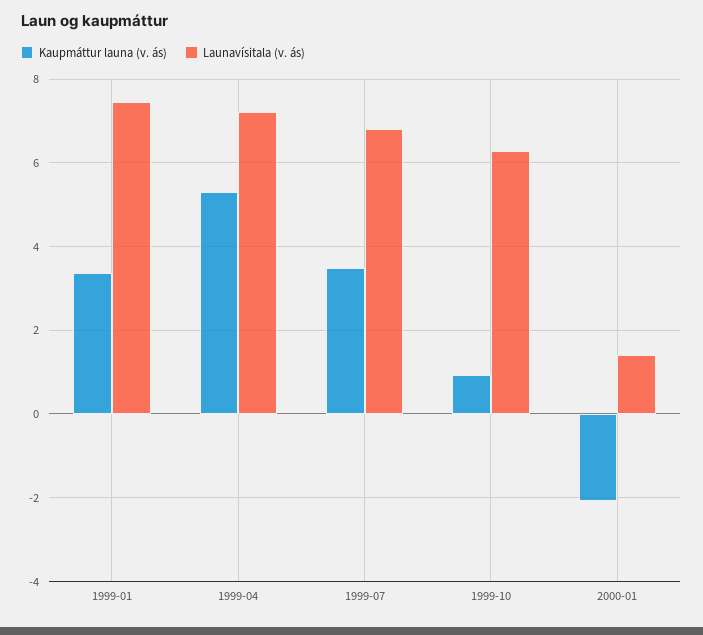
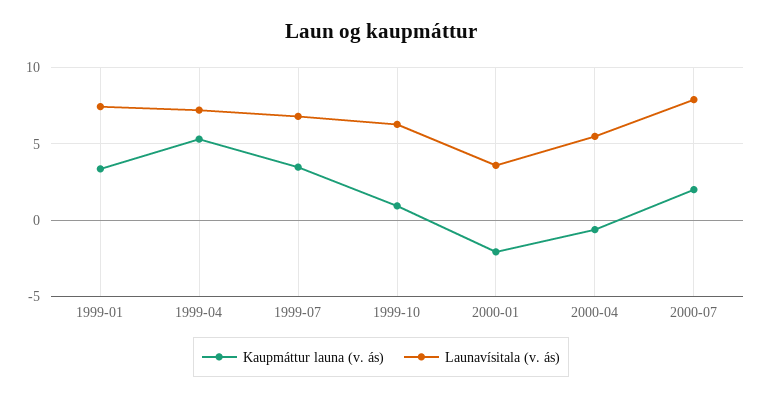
Launavísitala (v. ás), 2000-01: 1.4 -> 3.5
Kaupmáttur launa (v. ás), 2000-04: none -> -0.5
Launavísitala (v. ás), 2000-04: none -> 5.5
Kaupmáttur launa (v. ás), 2000-07: none -> 2
Launavísitala (v. ás), 2000-07: none -> 8

